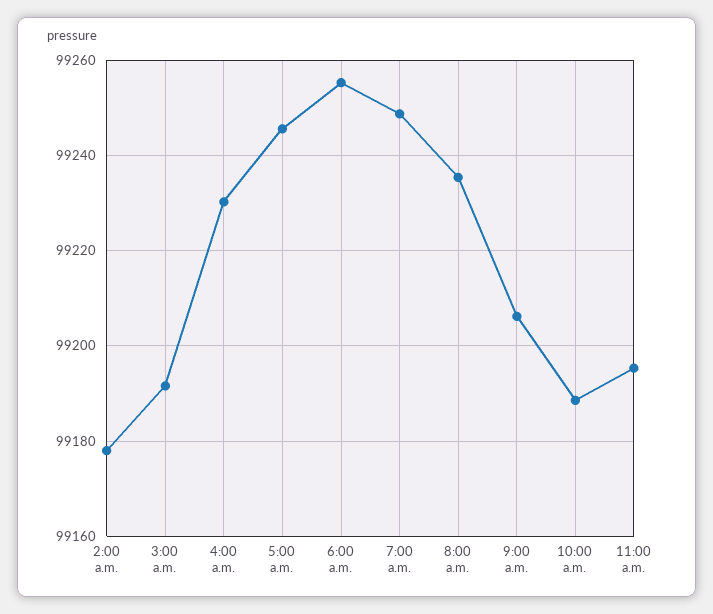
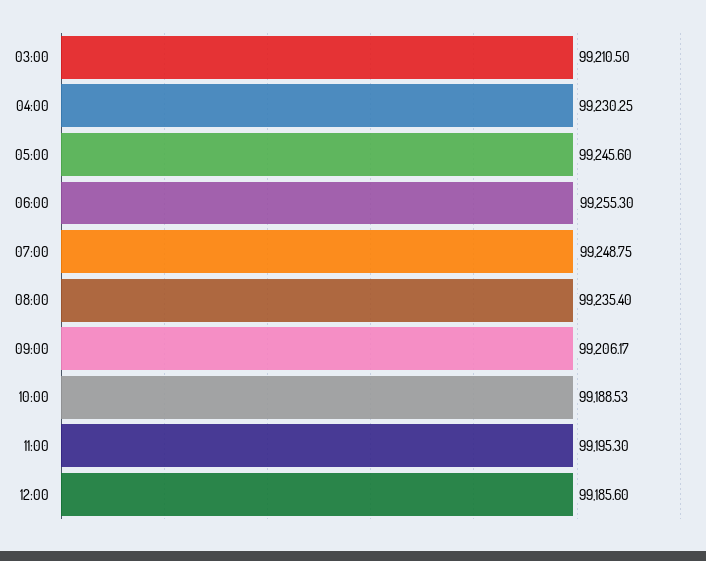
2:00 a.m.: 99178 -> none
3:00 a.m.: 99192 -> 99210.5
12:00: none -> 99185.6

